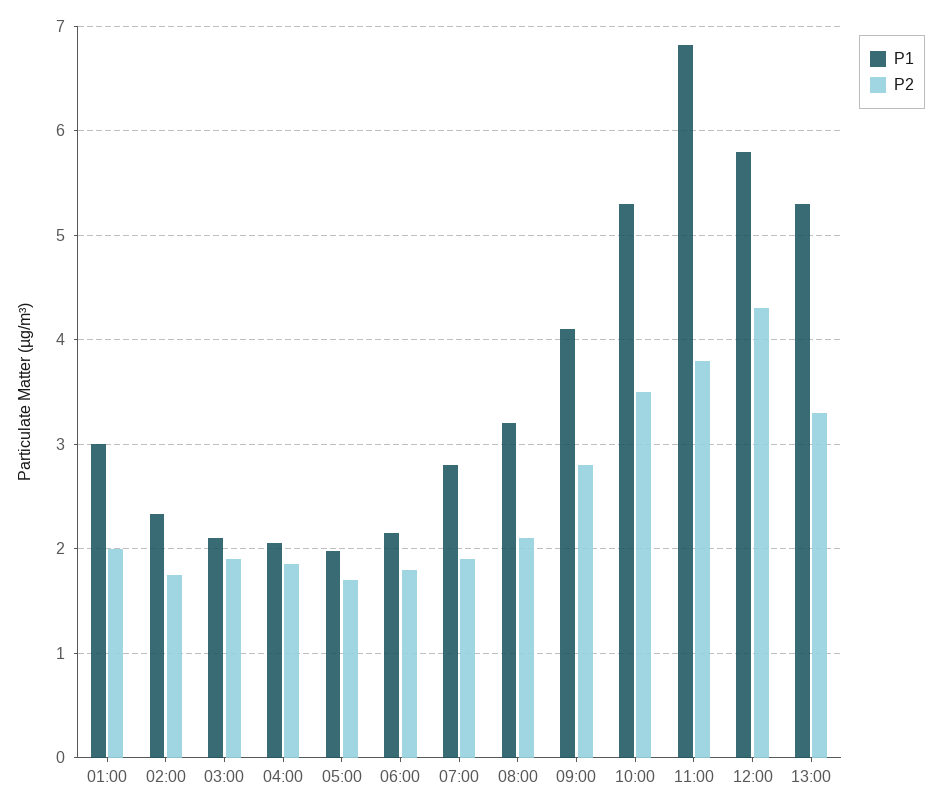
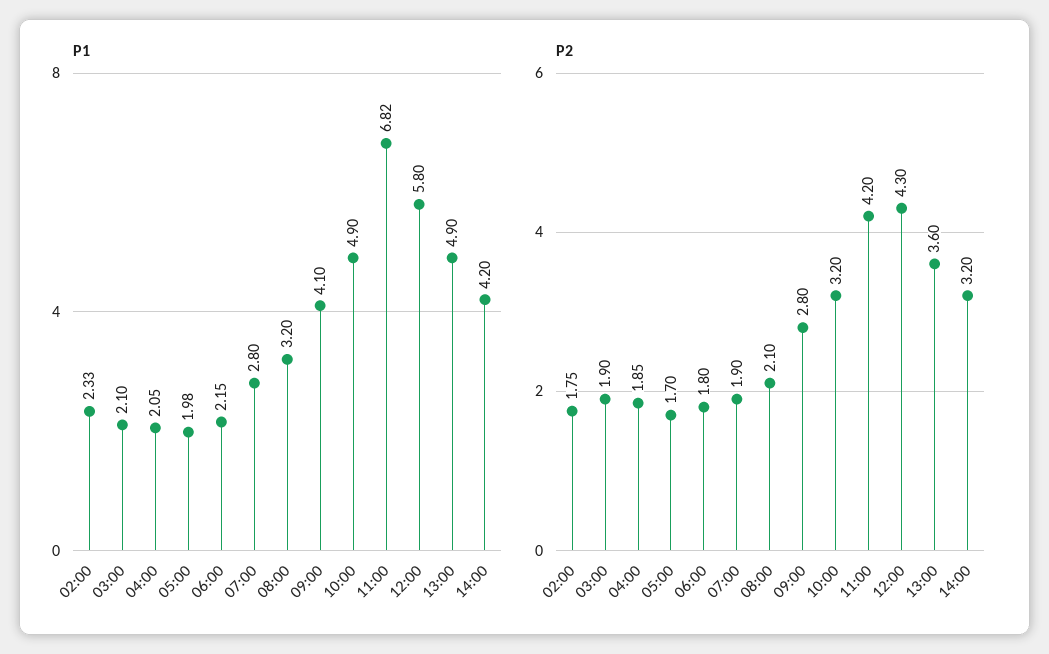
P1, 01:00: 3 -> none
P2, 01:00: 2 -> none
P1, 10:00: 5.3 -> 4.9
P2, 10:00: 3.5 -> 3.2
P2, 11:00: 3.8 -> 4.2
P1, 13:00: 5.3 -> 4.9
P2, 13:00: 3.3 -> 3.6
P1, 14:00: none -> 4.2
P2, 14:00: none -> 3.2

